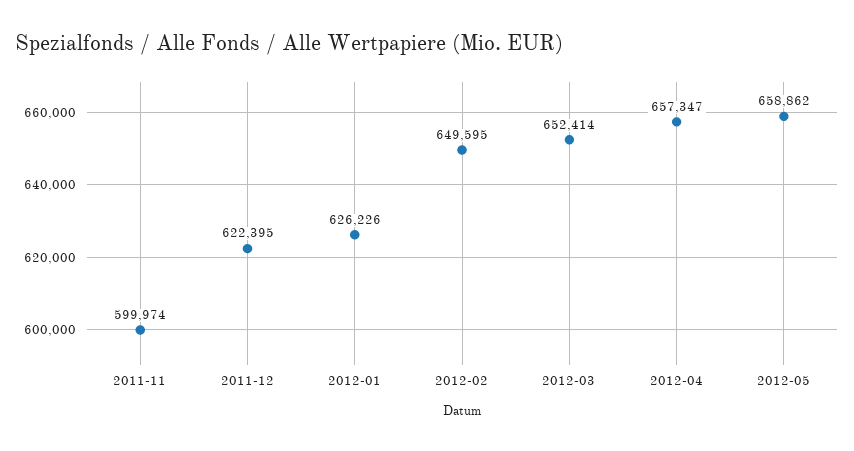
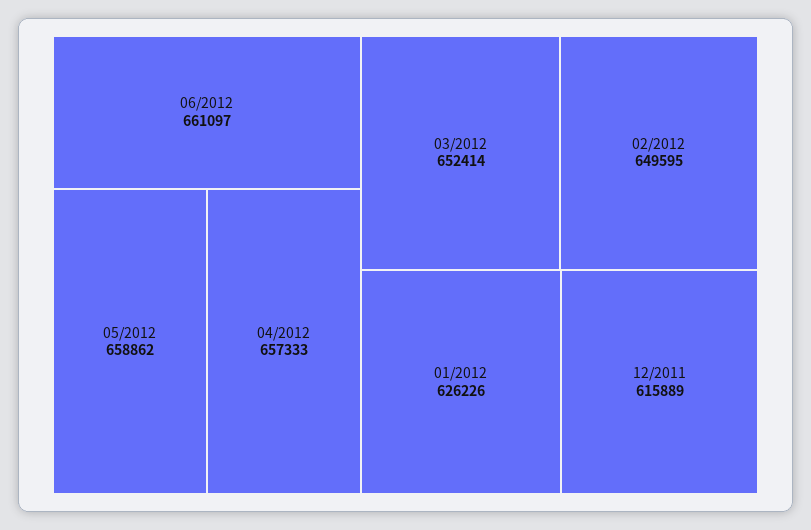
2011-11: 599974 -> none
2011-12: 622395 -> 615889
2012-04: 657347 -> 657333
06/2012: none -> 661097

